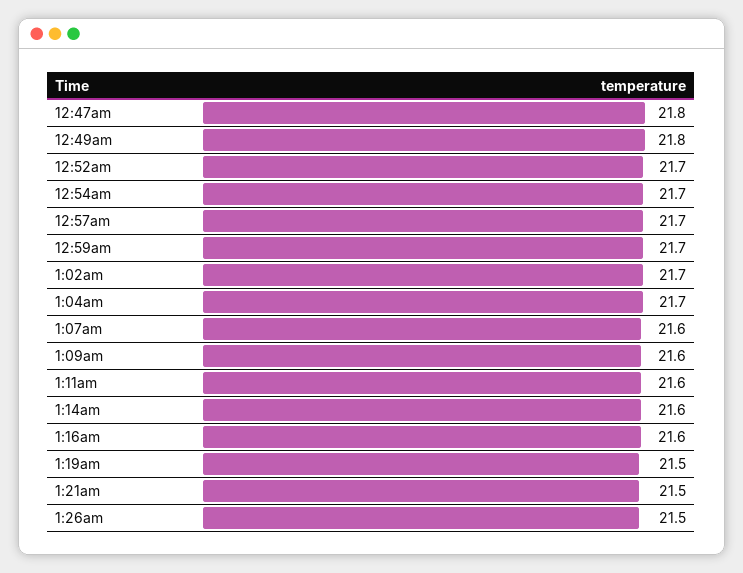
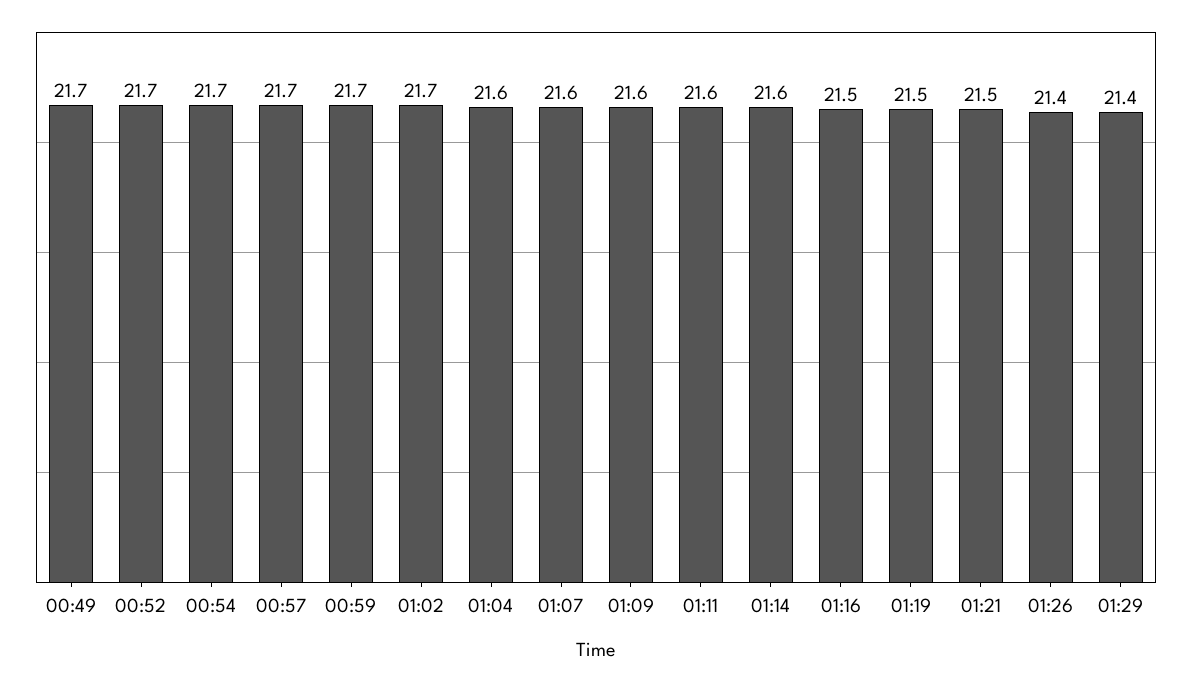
12:47am: 21.8 -> none
12:49am: 21.8 -> 21.7
1:04am: 21.7 -> 21.6
1:16am: 21.6 -> 21.5
1:26am: 21.5 -> 21.4
01:29: none -> 21.4

